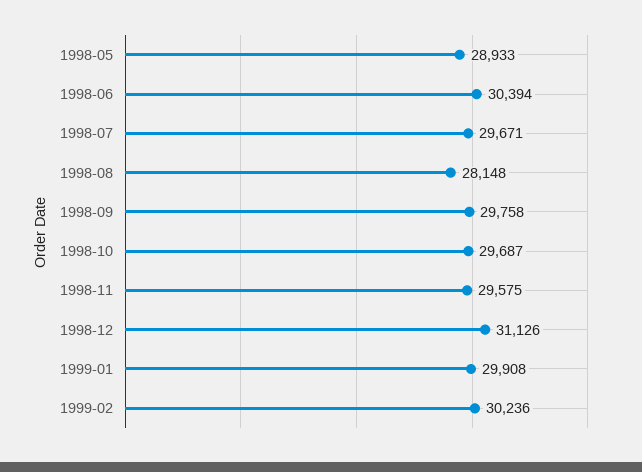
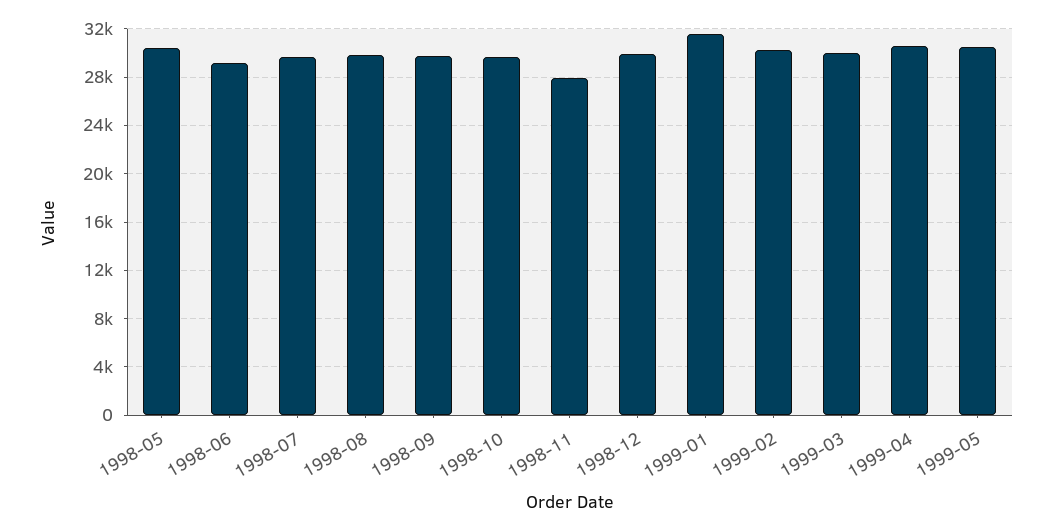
1998-05: 28933 -> 30500
1998-06: 30394 -> 29000
1998-08: 28148 -> 30000
1998-11: 29575 -> 28000
1998-12: 31126 -> 30000
1999-01: 29908 -> 31500
1999-03: none -> 30000
1999-04: none -> 30500
1999-05: none -> 30500

